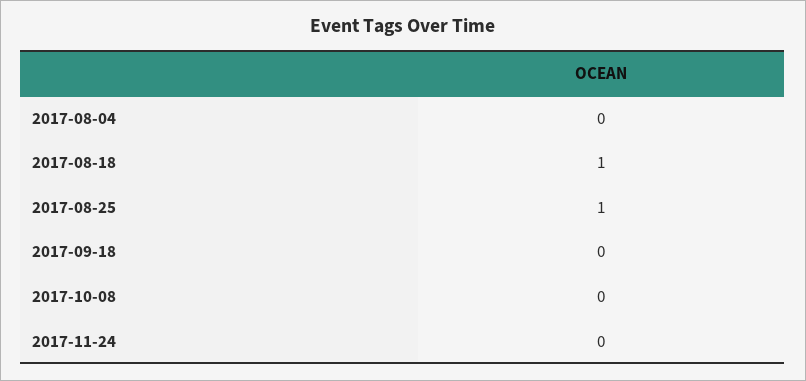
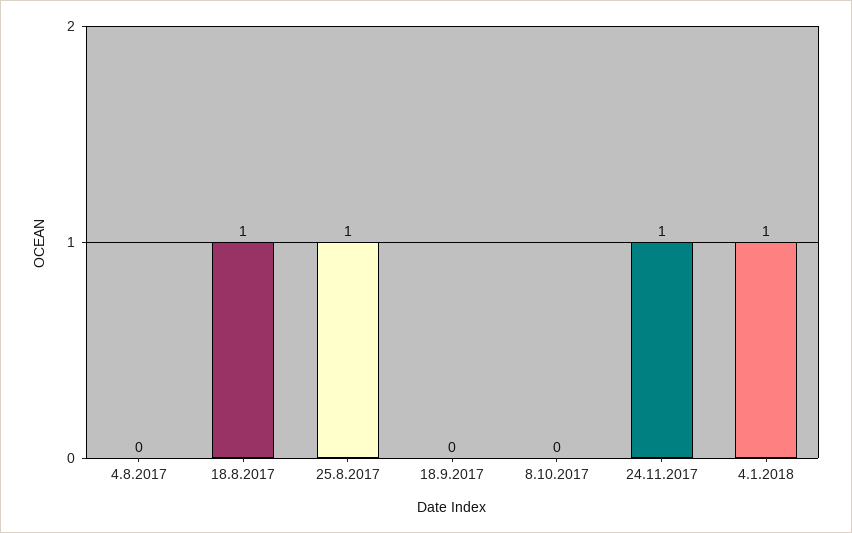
2017-11-24: 0 -> 1
4.1.2018: none -> 1

